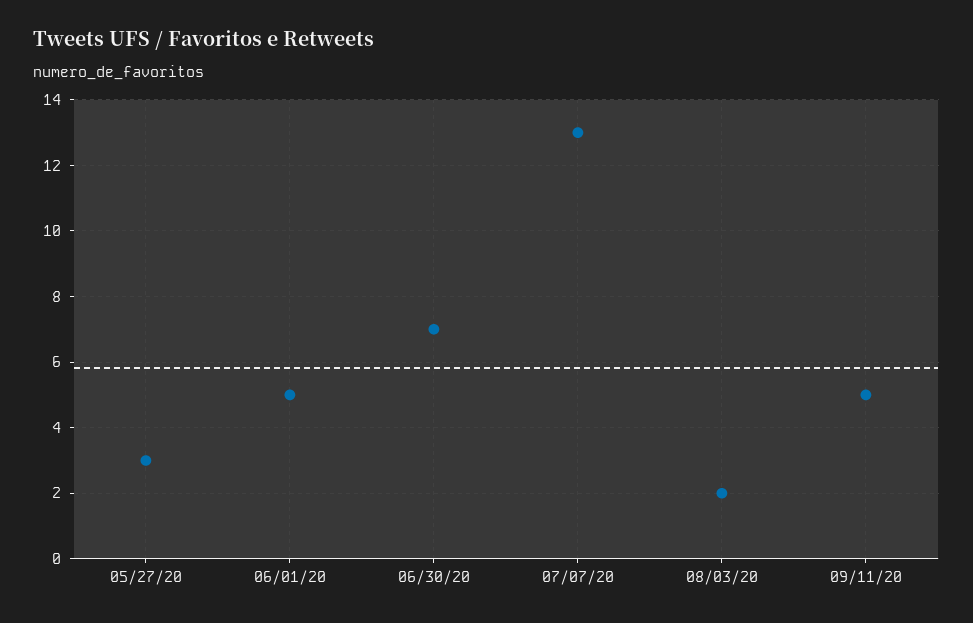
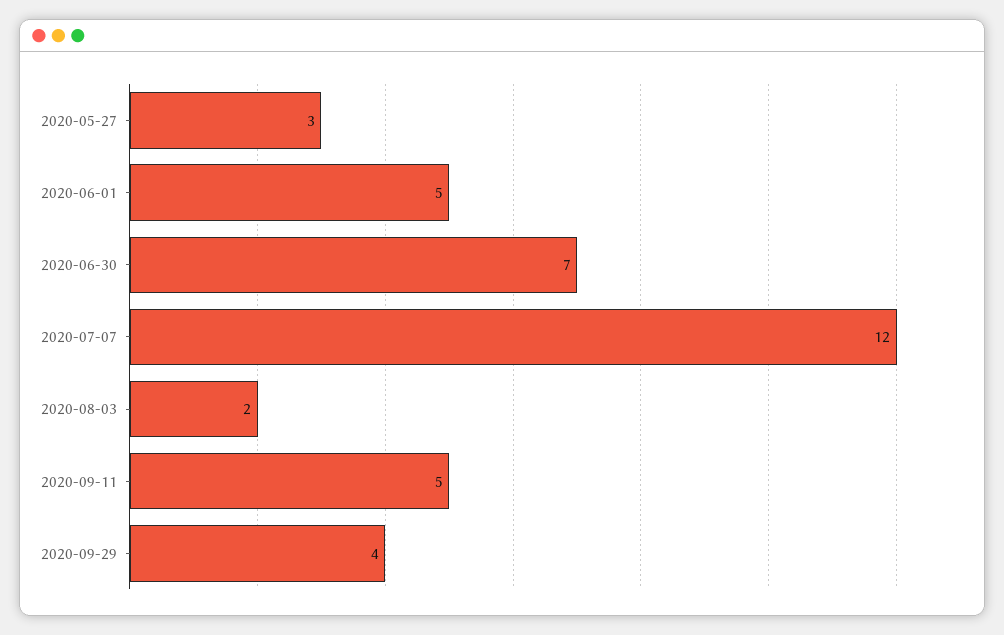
07/07/20: 13 -> 12
2020-09-29: none -> 4

